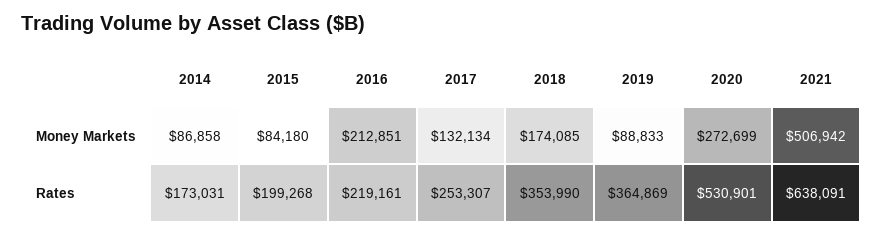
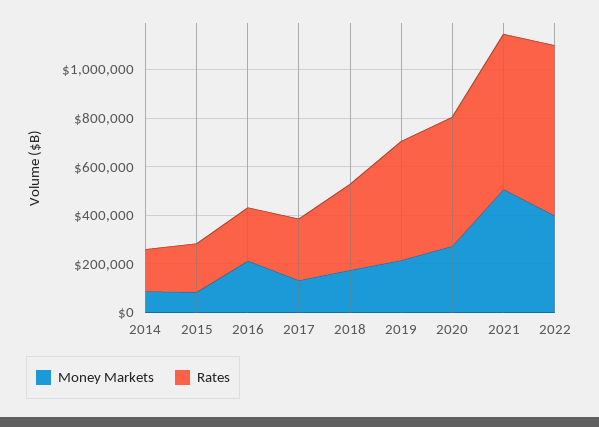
Money Markets, 2019: 88833 -> 200000
Rates, 2019: 364869 -> 500000
Money Markets, 2022: none -> 400000
Rates, 2022: none -> 700000

